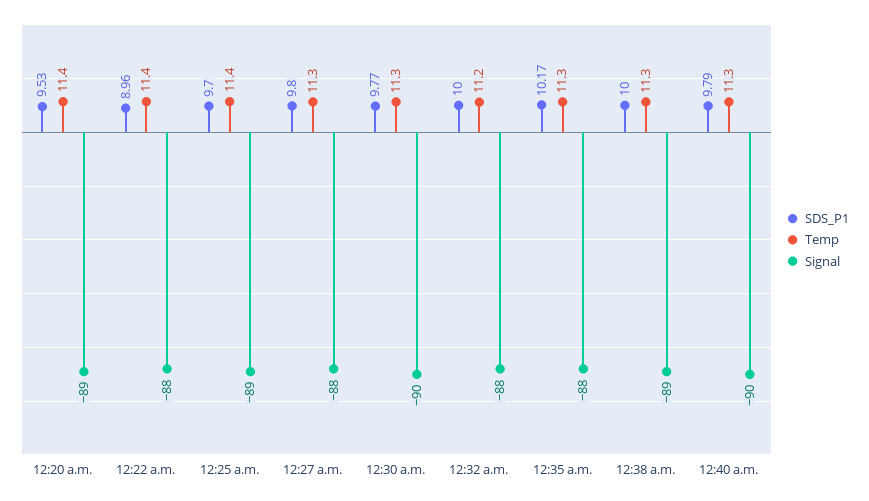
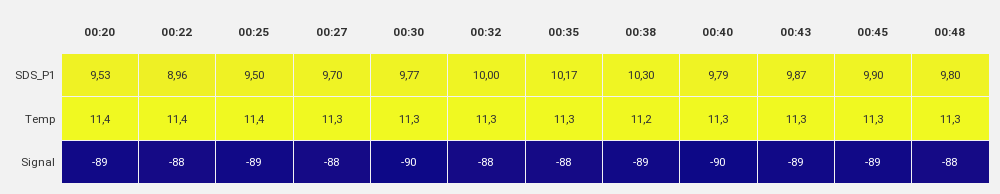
SDS_P1, 12:25 a.m.: 9.7 -> 9.5
SDS_P1, 12:27 a.m.: 9.8 -> 9.7
Temp, 12:32 a.m.: 11.2 -> 11.3
SDS_P1, 12:38 a.m.: 10 -> 10.3
Temp, 12:38 a.m.: 11.3 -> 11.2
SDS_P1, 00:43: none -> 9.87
SDS_P1, 00:45: none -> 9.9
SDS_P1, 00:48: none -> 9.8
Temp, 00:43: none -> 11.3
Temp, 00:45: none -> 11.3
Temp, 00:48: none -> 11.3
Signal, 00:43: none -> -89
Signal, 00:45: none -> -89
Signal, 00:48: none -> -88

